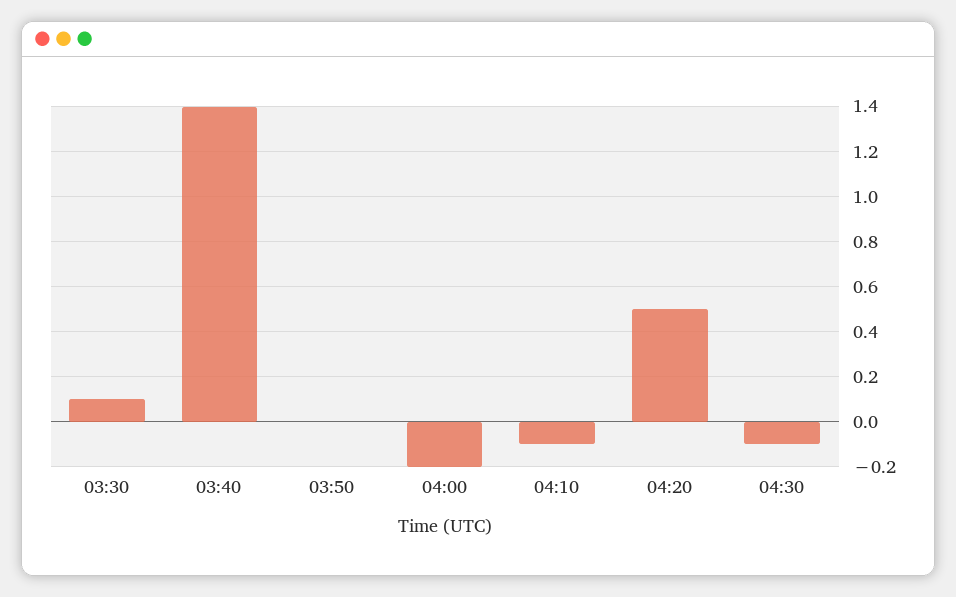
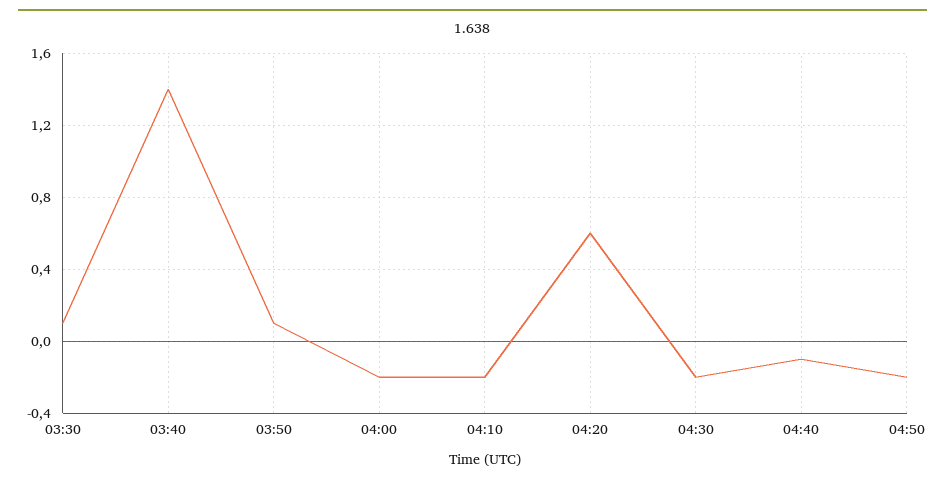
03:50: 0 -> 0.1
04:10: -0.1 -> -0.2
04:20: 0.5 -> 0.6
04:30: -0.1 -> -0.2
04:40: none -> -0.1
04:50: none -> -0.2

